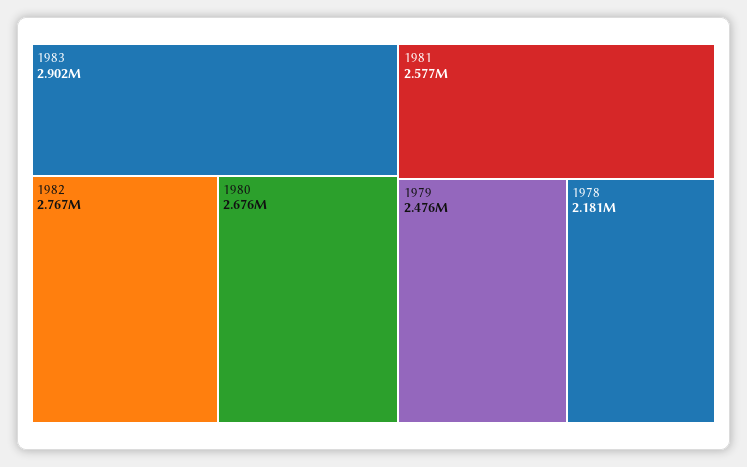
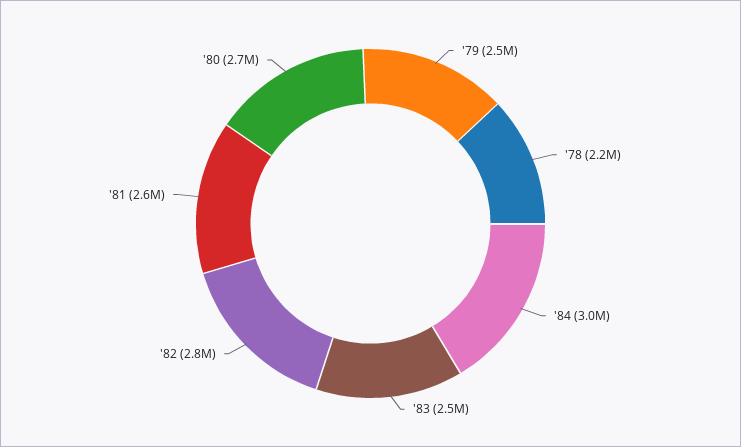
1983: 2902000 -> 2500000
'84: none -> 3000000

